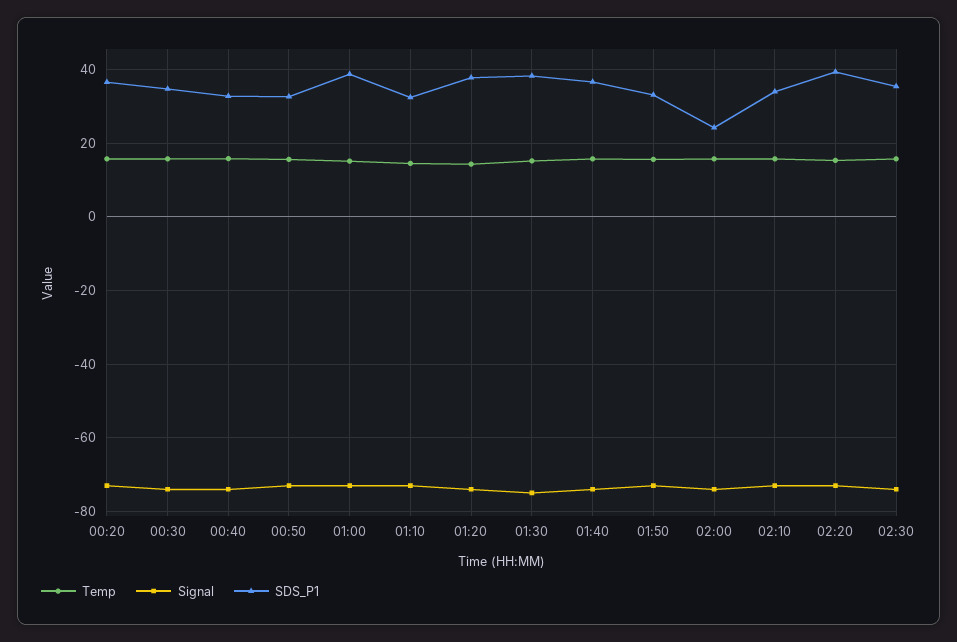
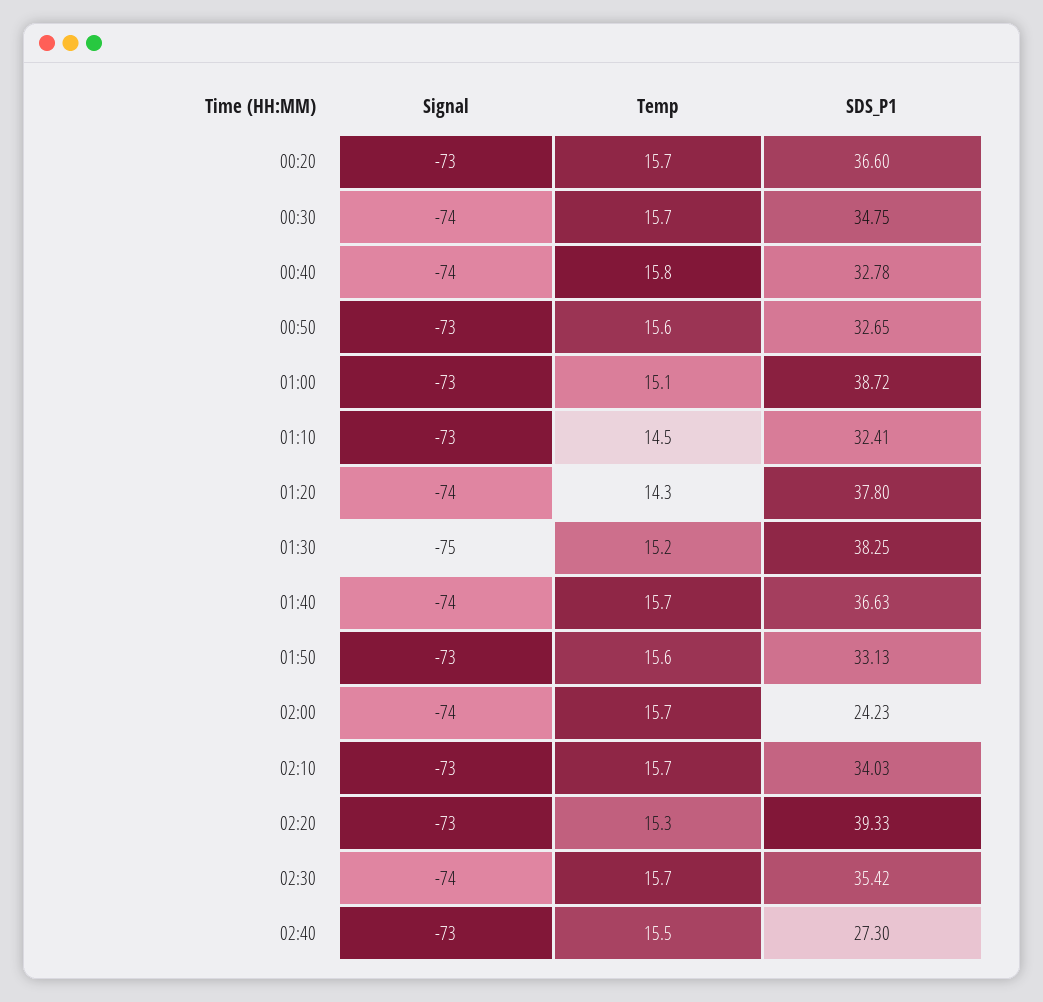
Signal, 02:40: none -> -73
Temp, 02:40: none -> 15.5
SDS_P1, 02:40: none -> 27.3

